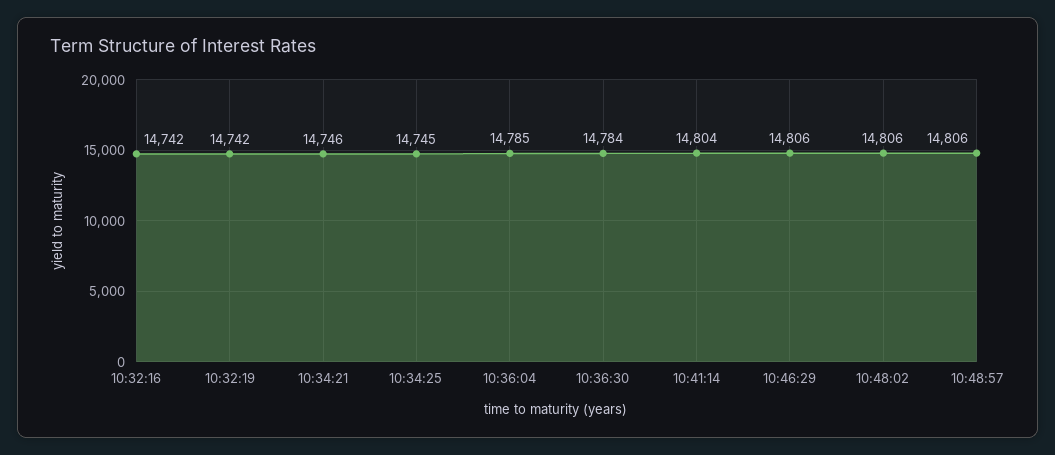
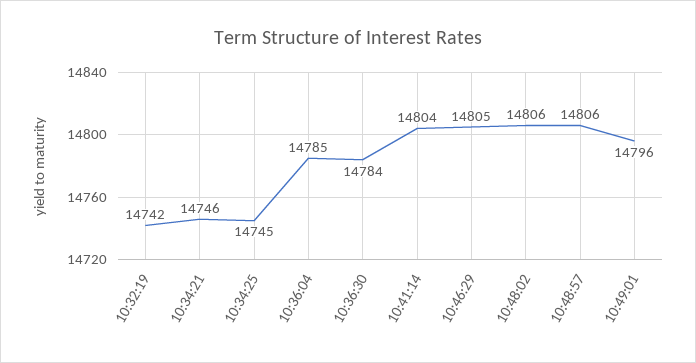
10:32:16: 14742 -> none
10:46:29: 14806 -> 14805
10:49:01: none -> 14796

